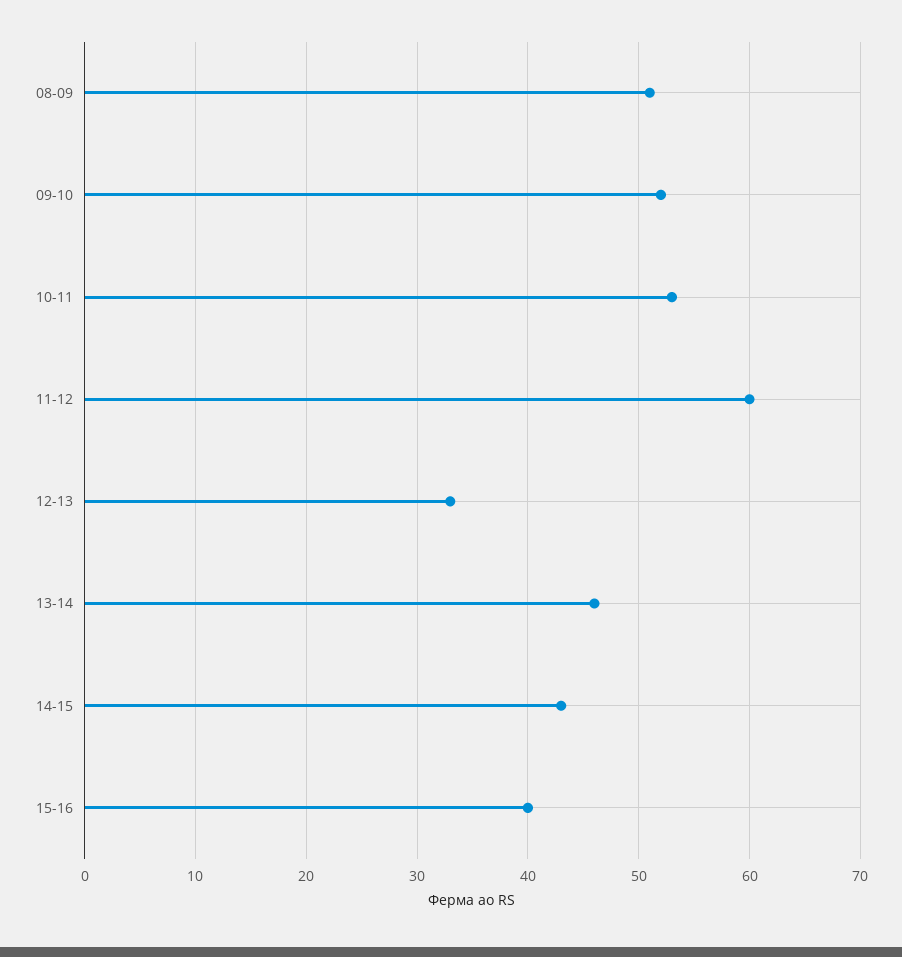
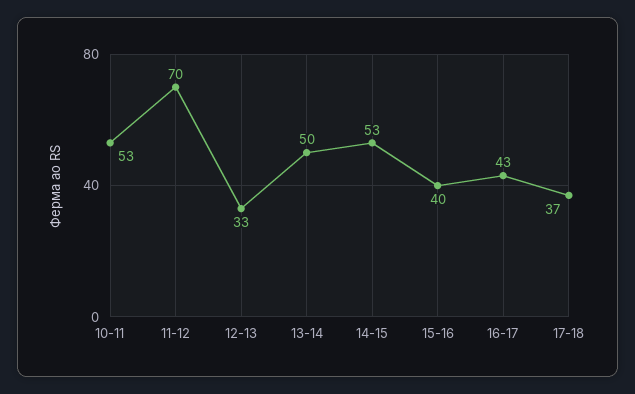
08-09: 51 -> none
09-10: 52 -> none
11-12: 60 -> 70
13-14: 46 -> 50
14-15: 43 -> 53
16-17: none -> 43
17-18: none -> 37

